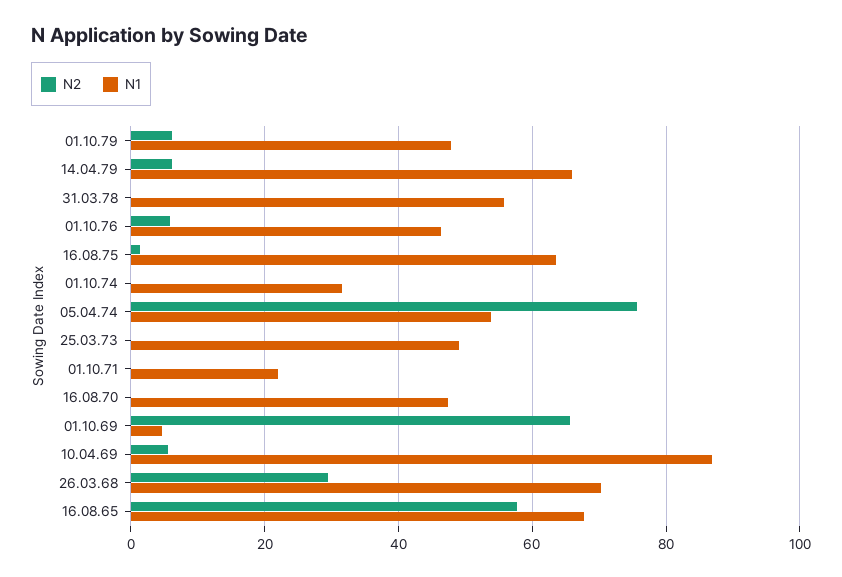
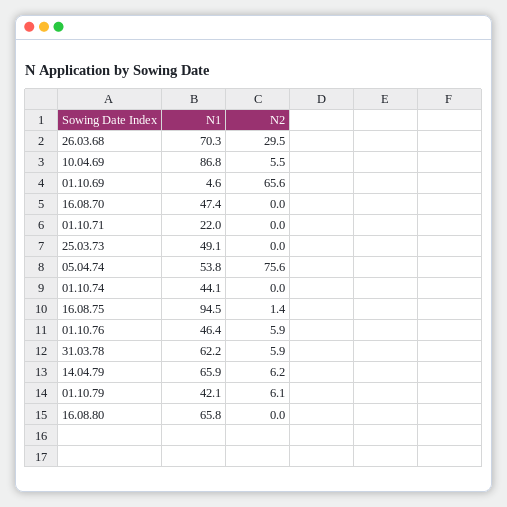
N1, 01.10.79: 48 -> 42.1
N2, 31.03.78: 0 -> 5.9
N1, 31.03.78: 56 -> 62.2
N1, 16.08.75: 64 -> 94.5
N1, 01.10.74: 32 -> 44.1
N2, 16.08.65: 58 -> none
N1, 16.08.65: 68 -> none
N1, 16.08.80: none -> 65.8
N2, 16.08.80: none -> 0

